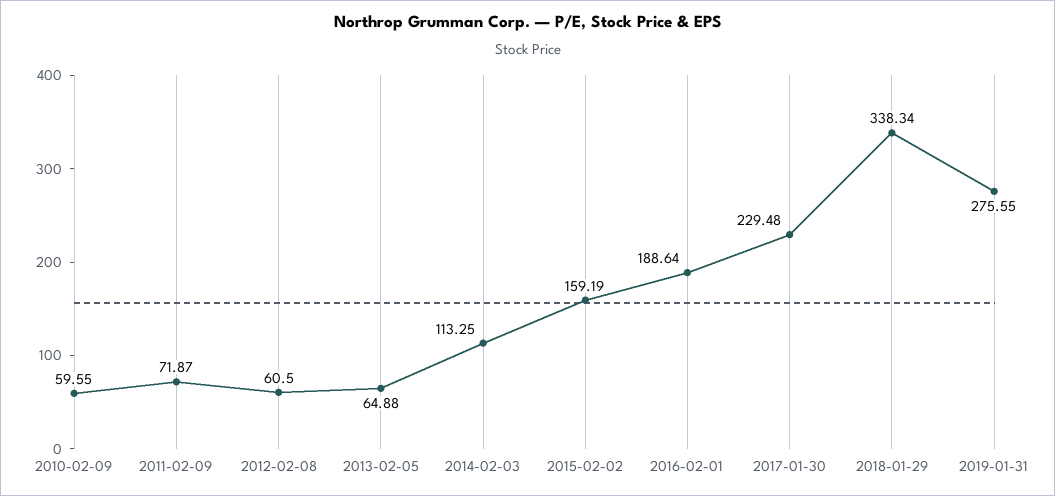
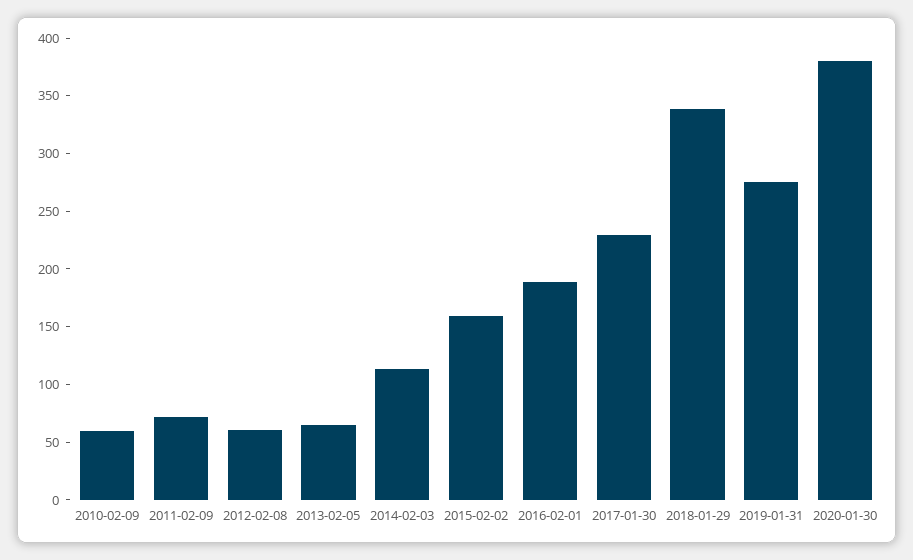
2020-01-30: none -> 380

